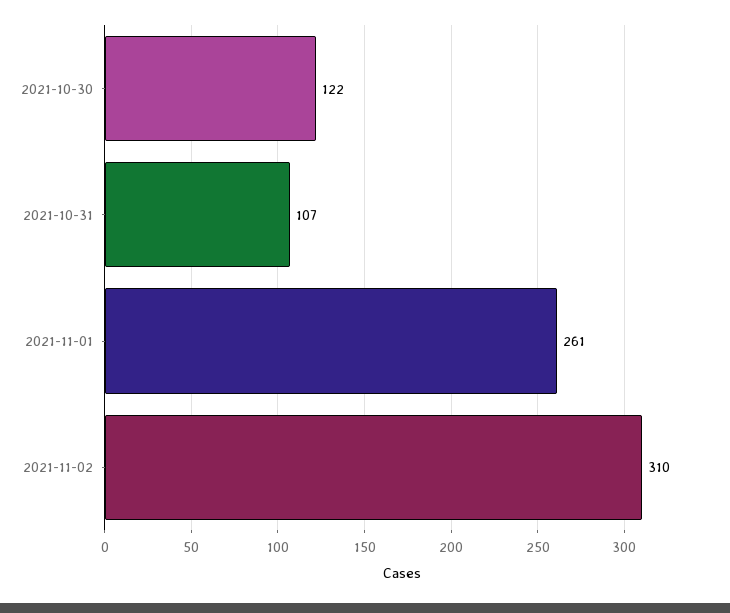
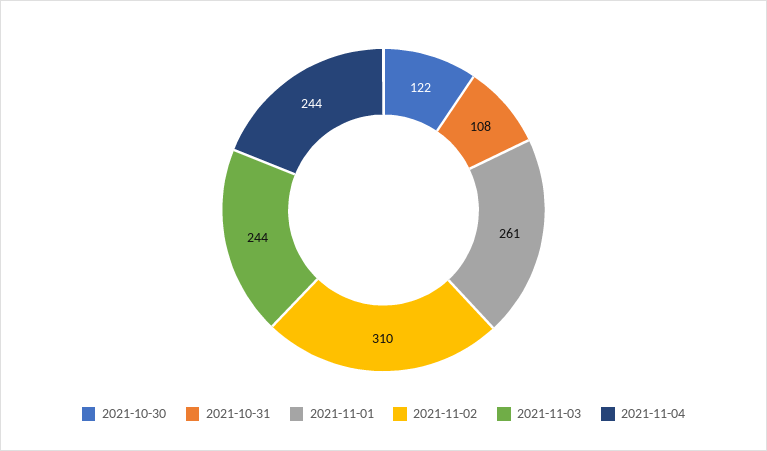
2021-10-31: 107 -> 108
2021-11-03: none -> 244
2021-11-04: none -> 244

